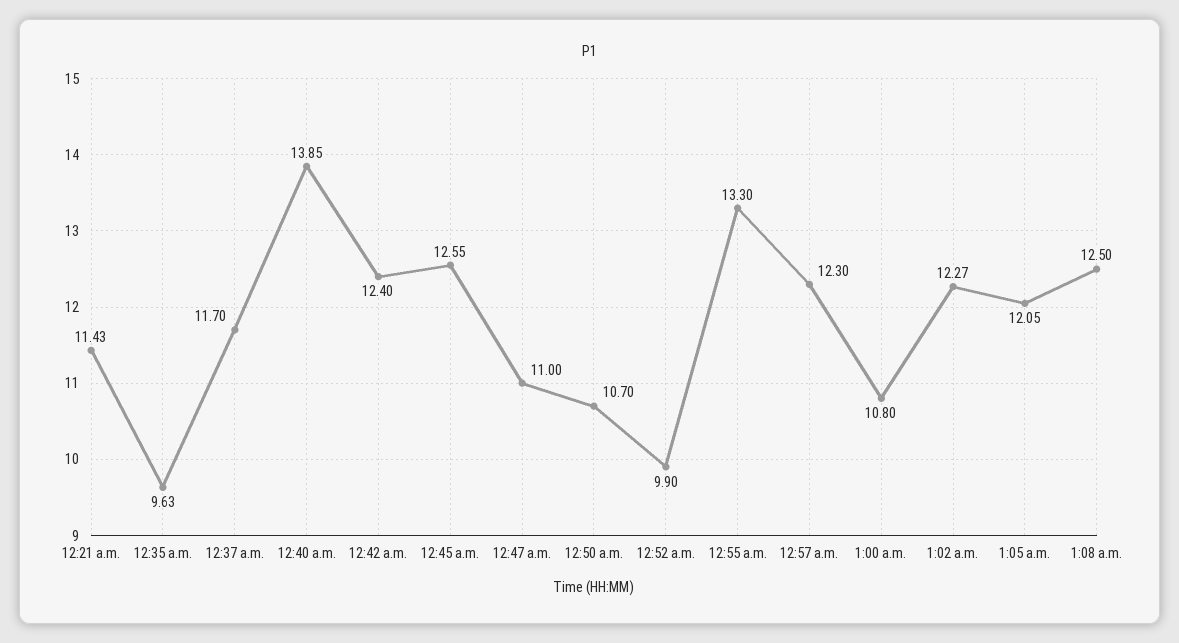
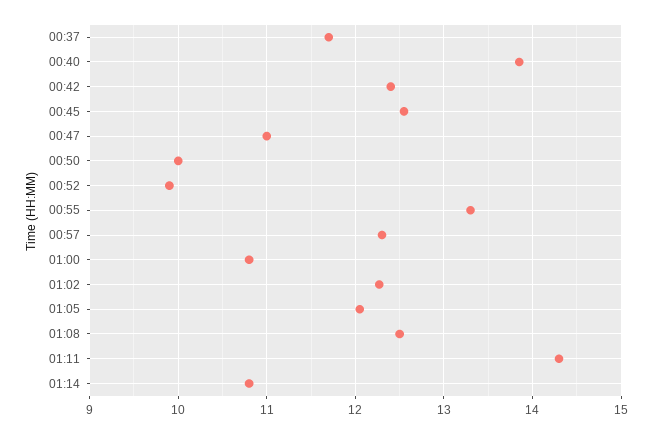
12:21 a.m.: 11.43 -> none
12:35 a.m.: 9.63 -> none
12:50 a.m.: 10.7 -> 10
01:11: none -> 14.3
01:14: none -> 10.8

